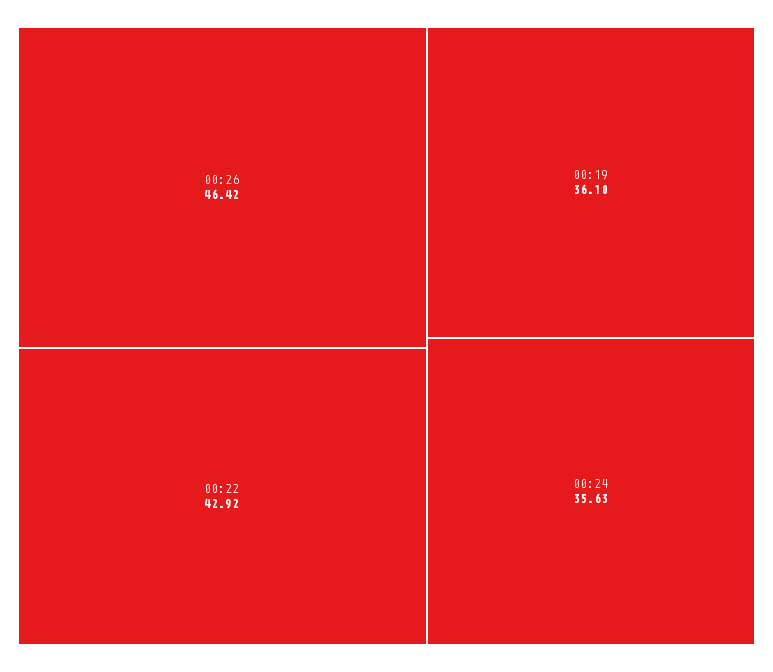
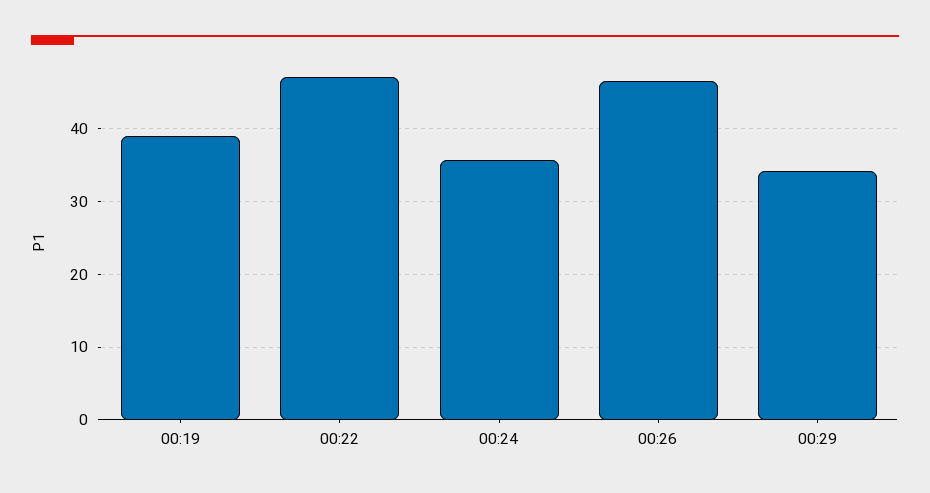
00:22: 42.92 -> 47
00:19: 36.1 -> 39
00:29: none -> 34

